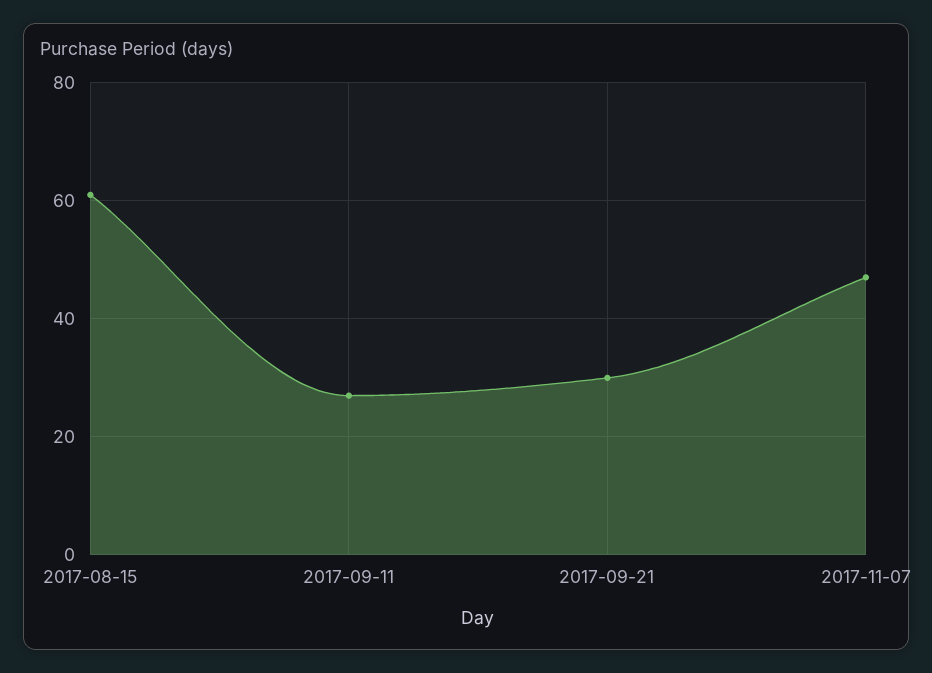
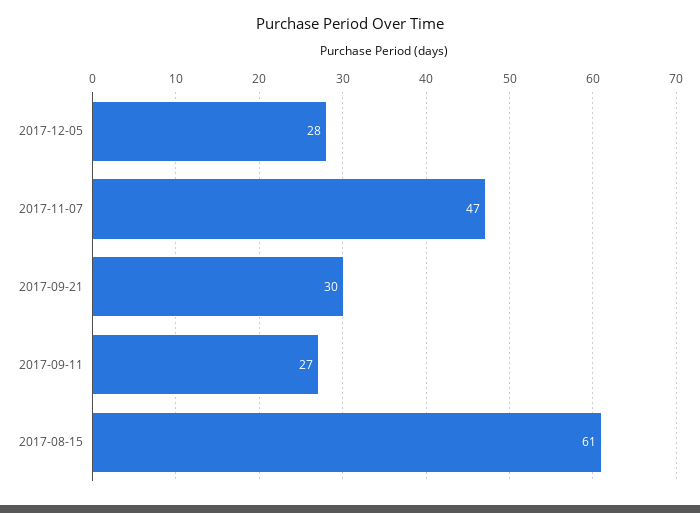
2017-12-05: none -> 28

